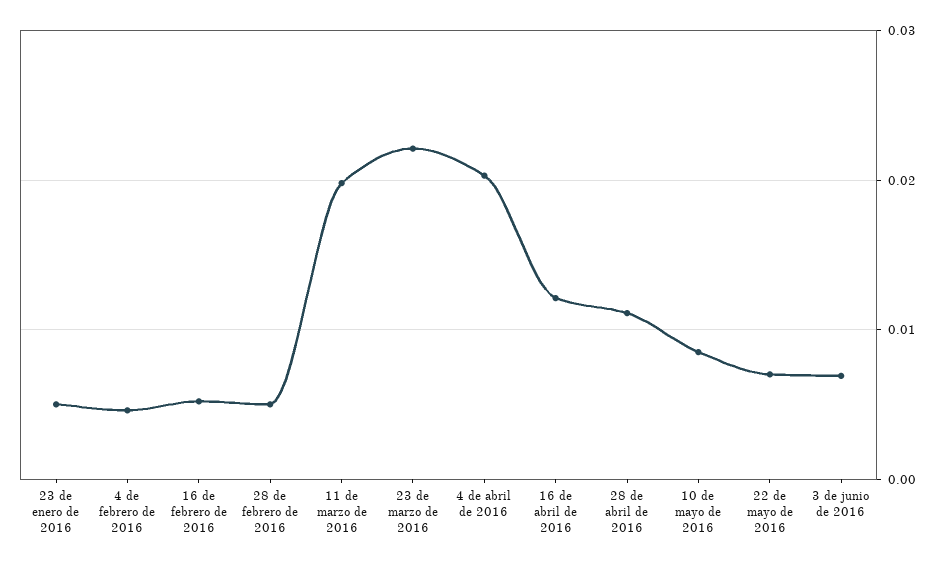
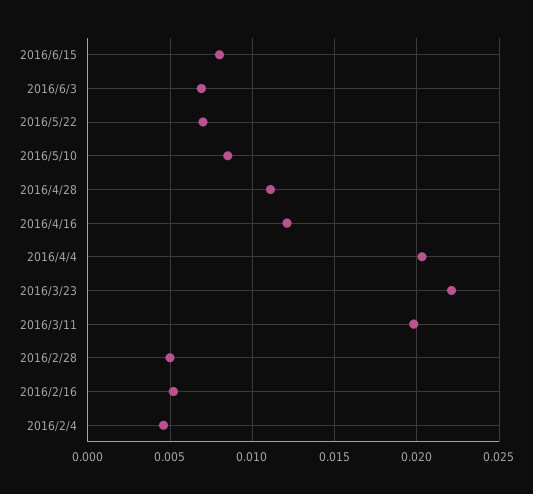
23 de enero de 2016: 0.005 -> none
2016/6/15: none -> 0.008

